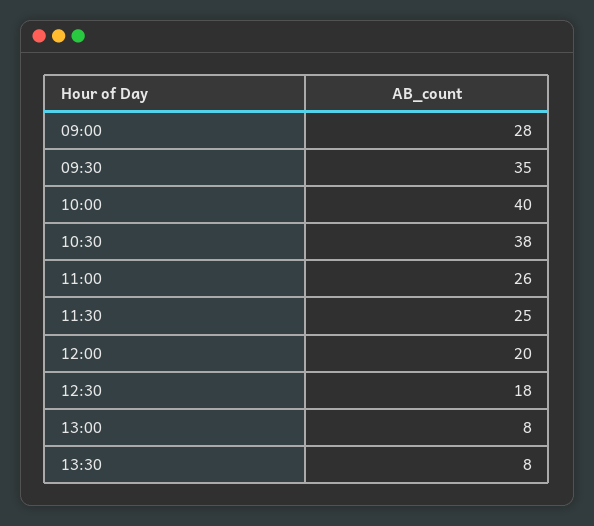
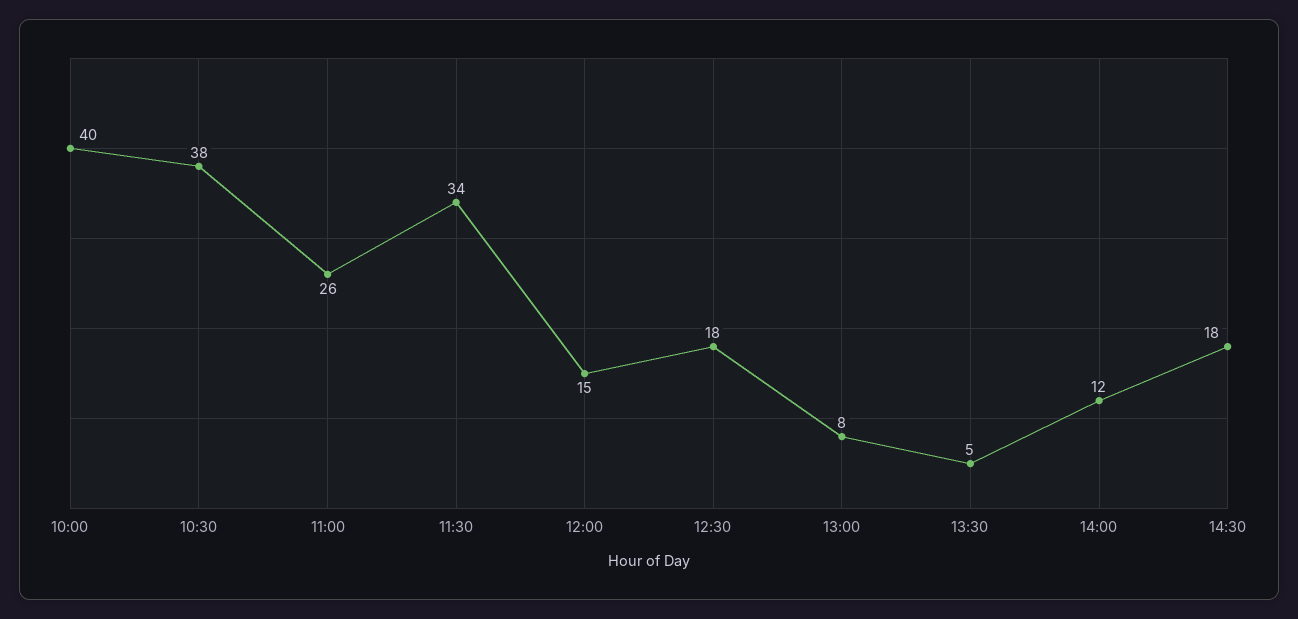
09:00: 28 -> none
09:30: 35 -> none
11:30: 25 -> 34
12:00: 20 -> 15
13:30: 8 -> 5
14:00: none -> 12
14:30: none -> 18

